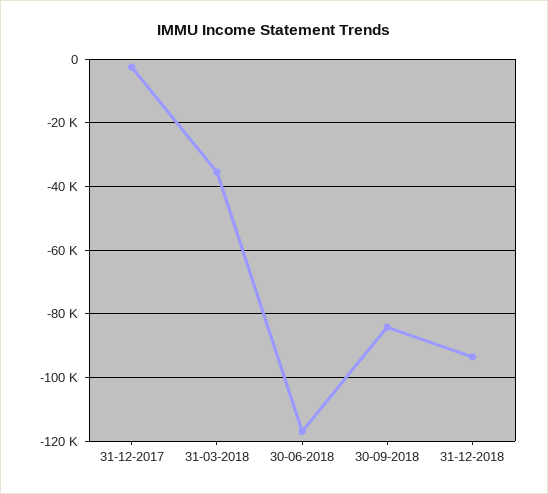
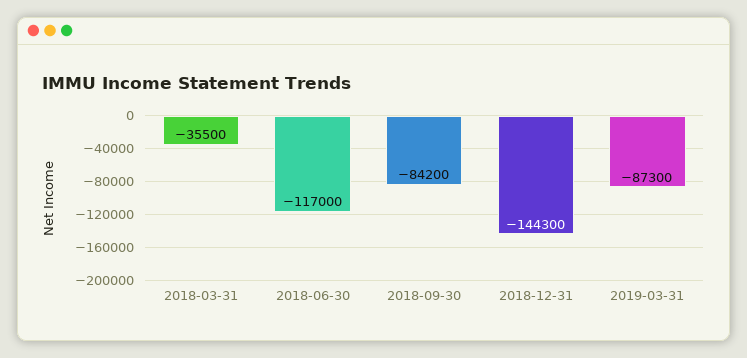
31-12-2017: -2000 -> none
31-12-2018: -94000 -> -144300
2019-03-31: none -> -87300

